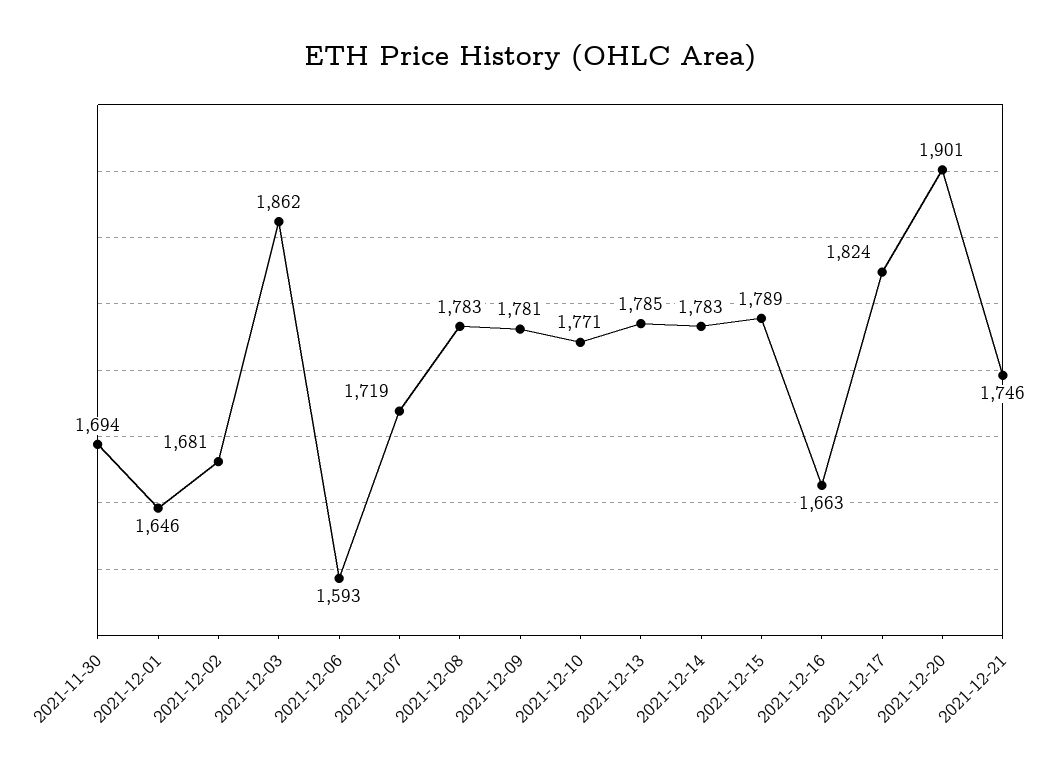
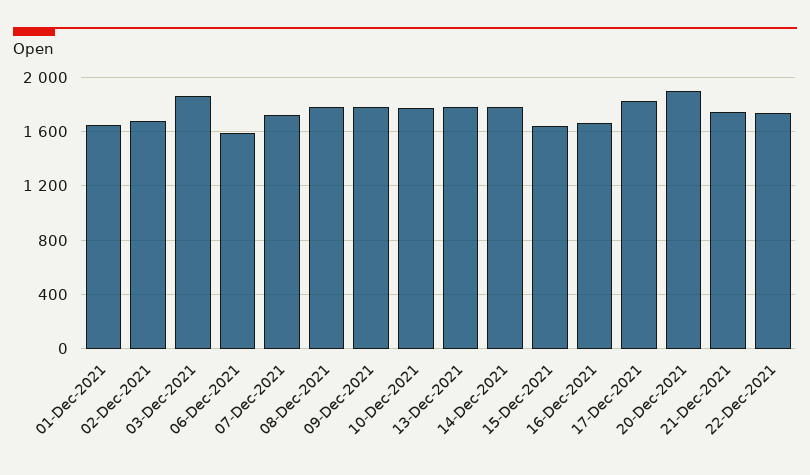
2021-11-30: 1694 -> none
2021-12-15: 1789 -> 1650
22-Dec-2021: none -> 1750

